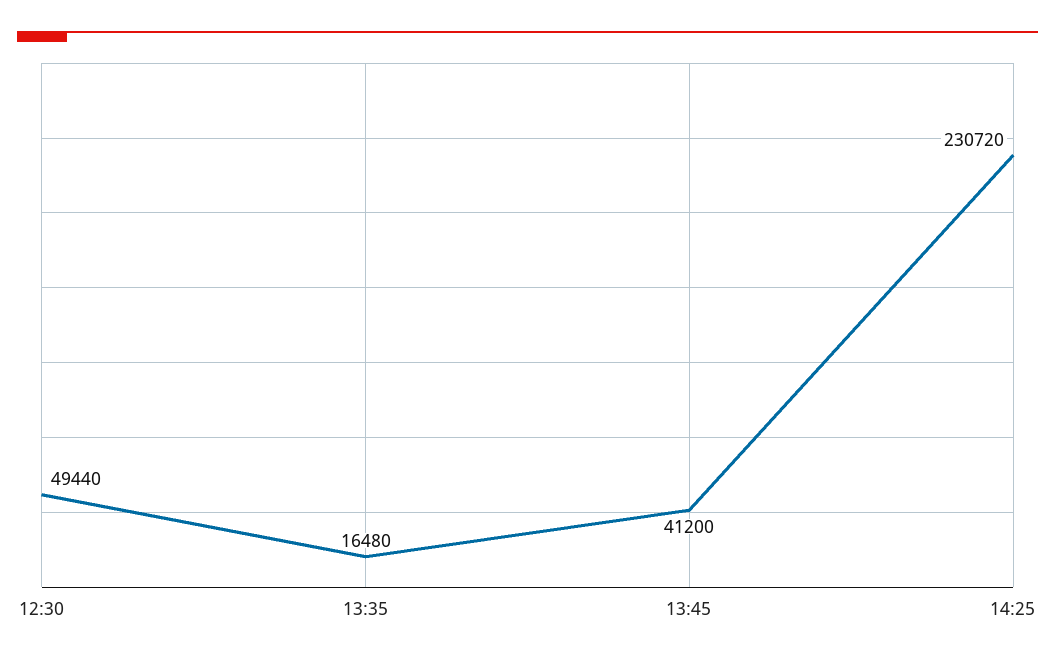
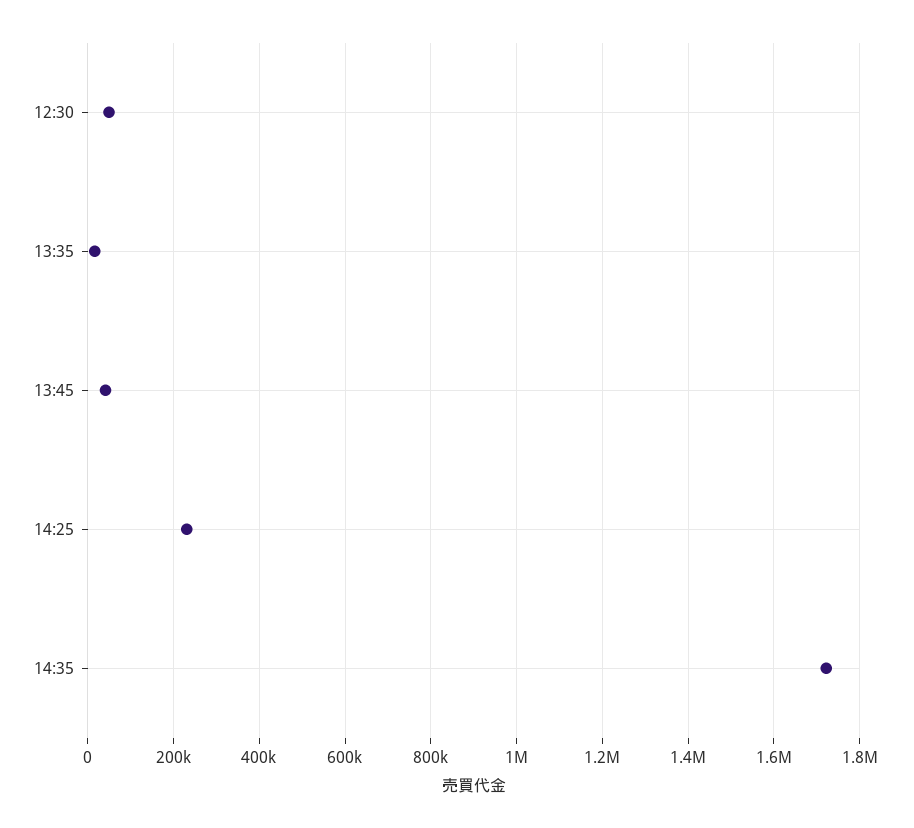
14:35: none -> 1720000

